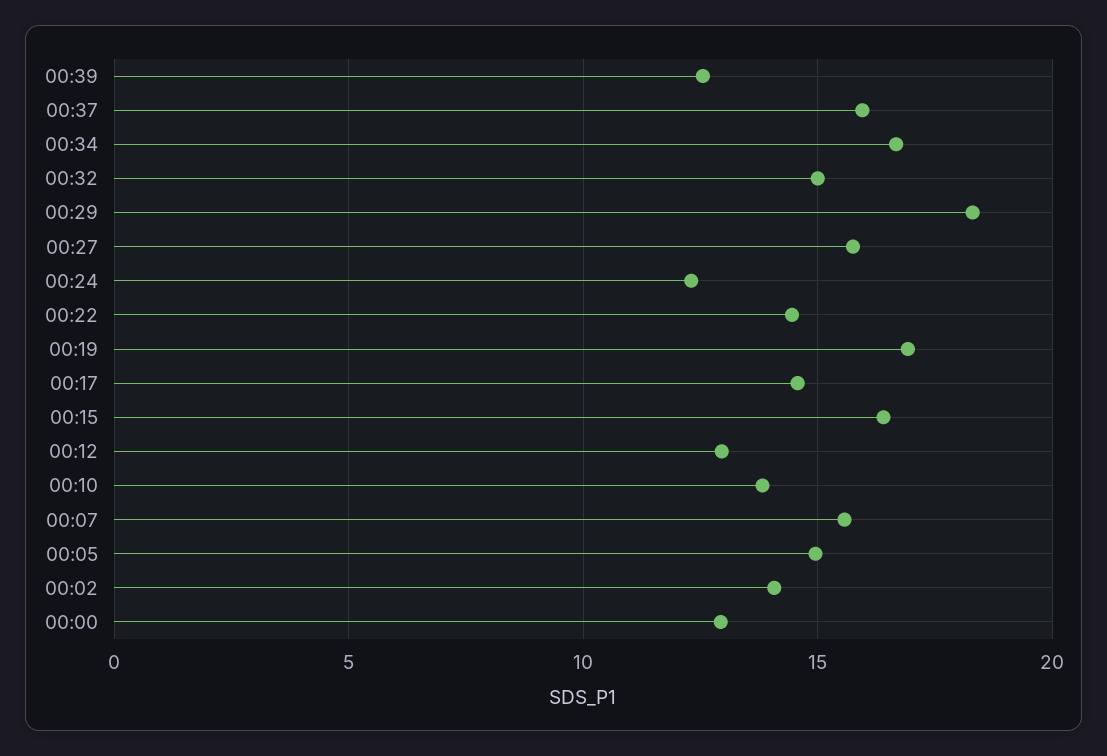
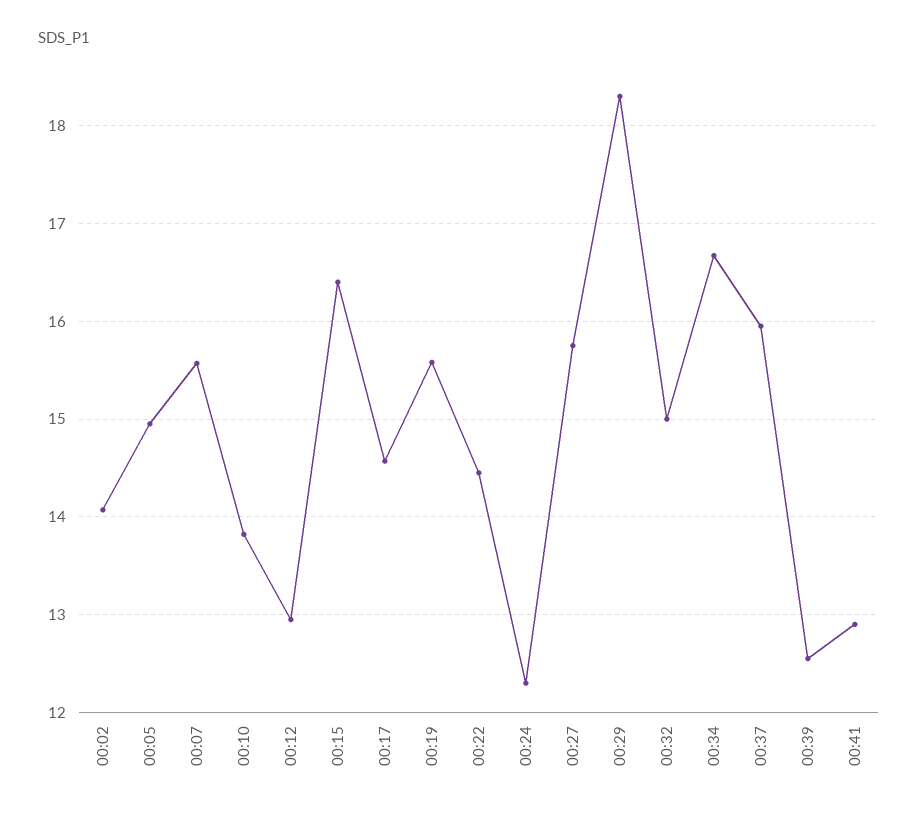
00:19: 17 -> 15.6
00:00: 13 -> none
00:41: none -> 12.9

